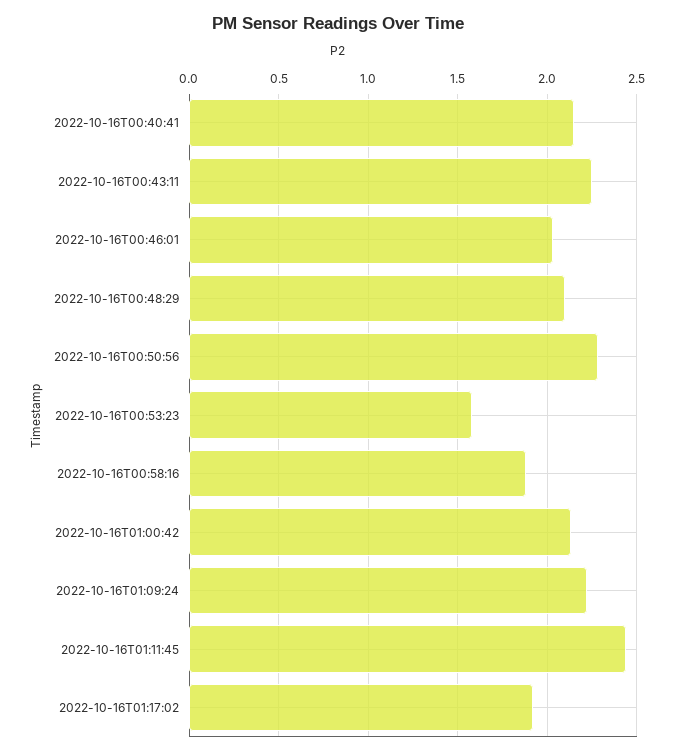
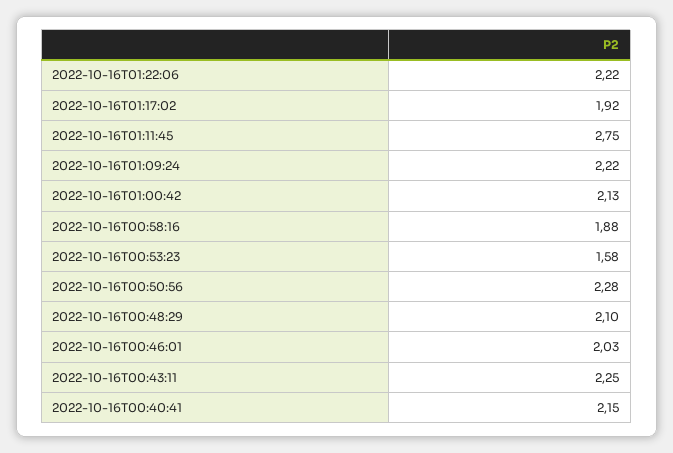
2022-10-16T01:11:45: 2.45 -> 2.75
2022-10-16T01:22:06: none -> 2.22

